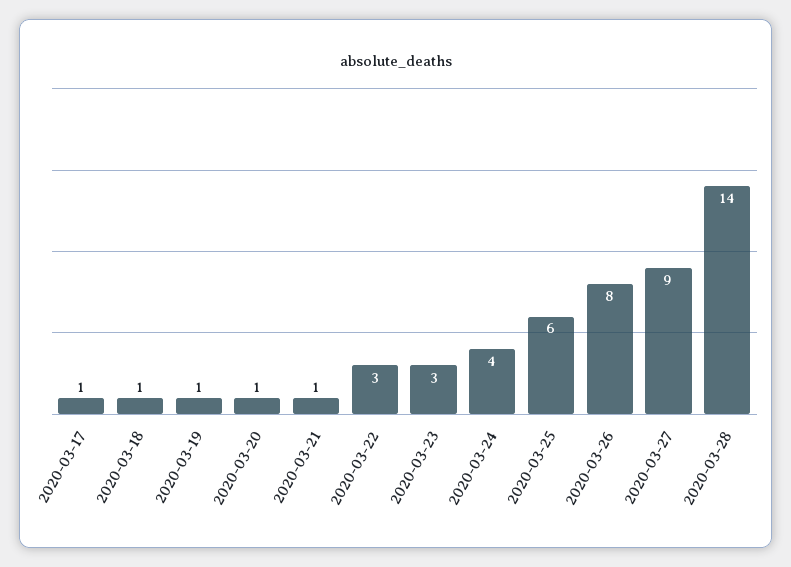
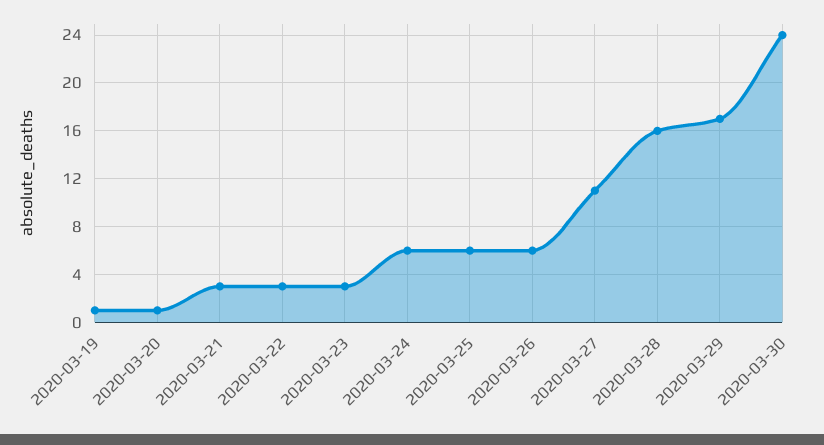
2020-03-17: 1 -> none
2020-03-18: 1 -> none
2020-03-21: 1 -> 3
2020-03-24: 4 -> 6
2020-03-26: 8 -> 6
2020-03-27: 9 -> 11
2020-03-28: 14 -> 16
2020-03-29: none -> 17
2020-03-30: none -> 24

